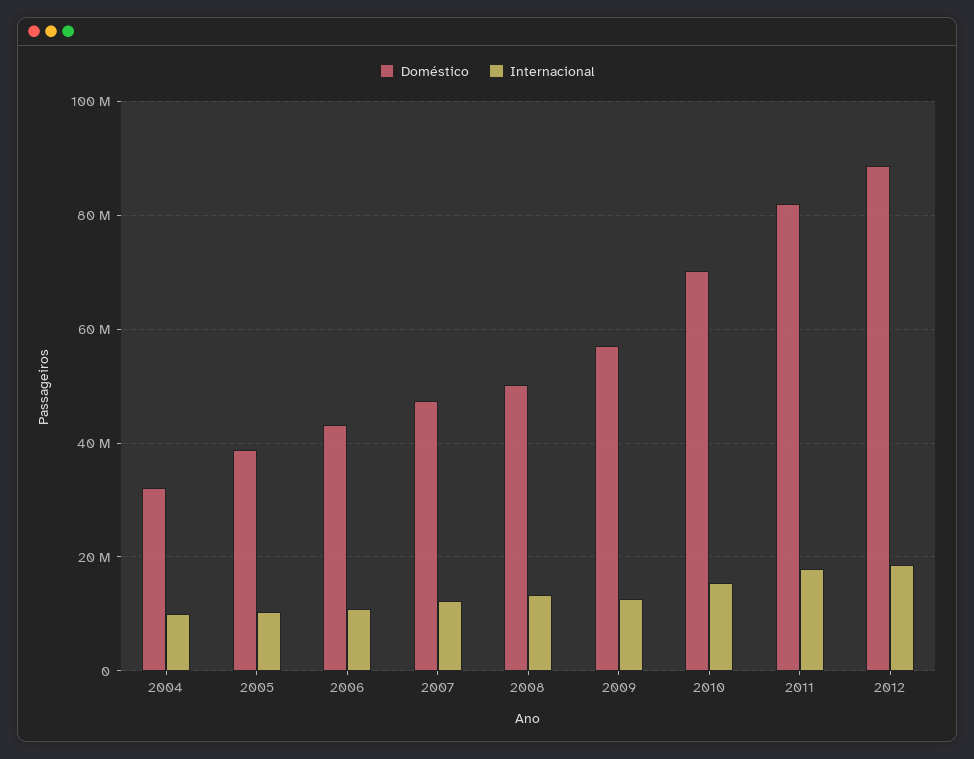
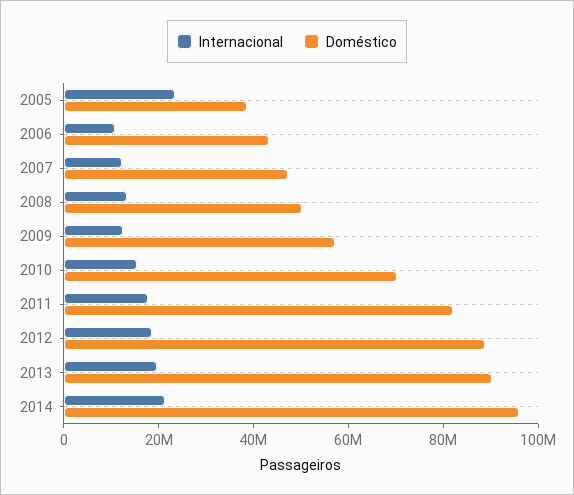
Doméstico, 2004: 32000000 -> none
Internacional, 2004: 10000000 -> none
Internacional, 2005: 10000000 -> 25000000
Internacional, 2013: none -> 20000000
Doméstico, 2013: none -> 90000000
Internacional, 2014: none -> 20000000
Doméstico, 2014: none -> 95000000

